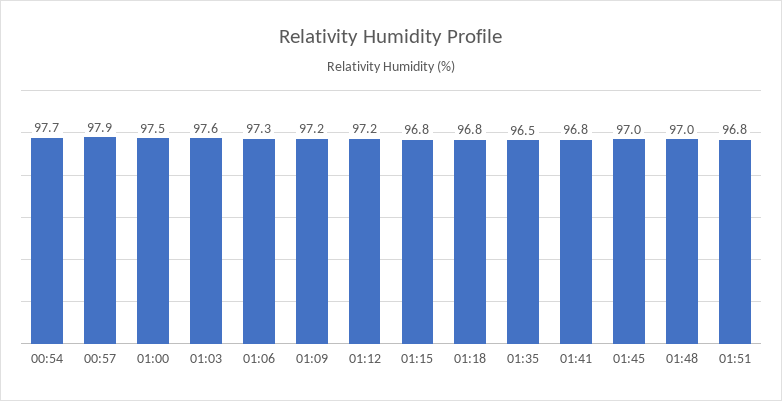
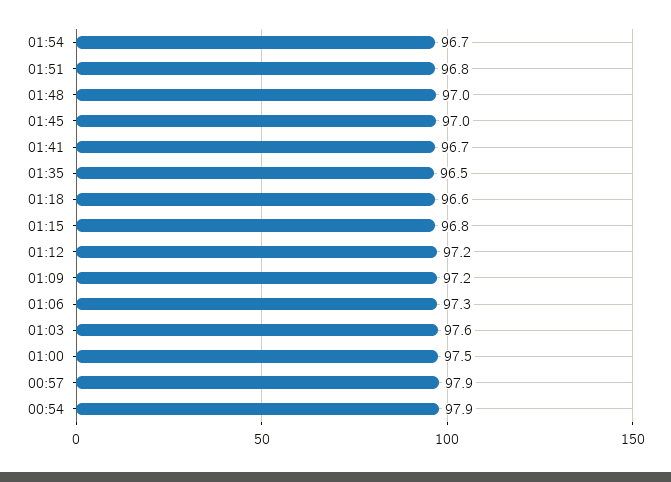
00:54: 97.7 -> 97.9
01:18: 96.8 -> 96.6
01:41: 96.8 -> 96.7
01:54: none -> 96.7

